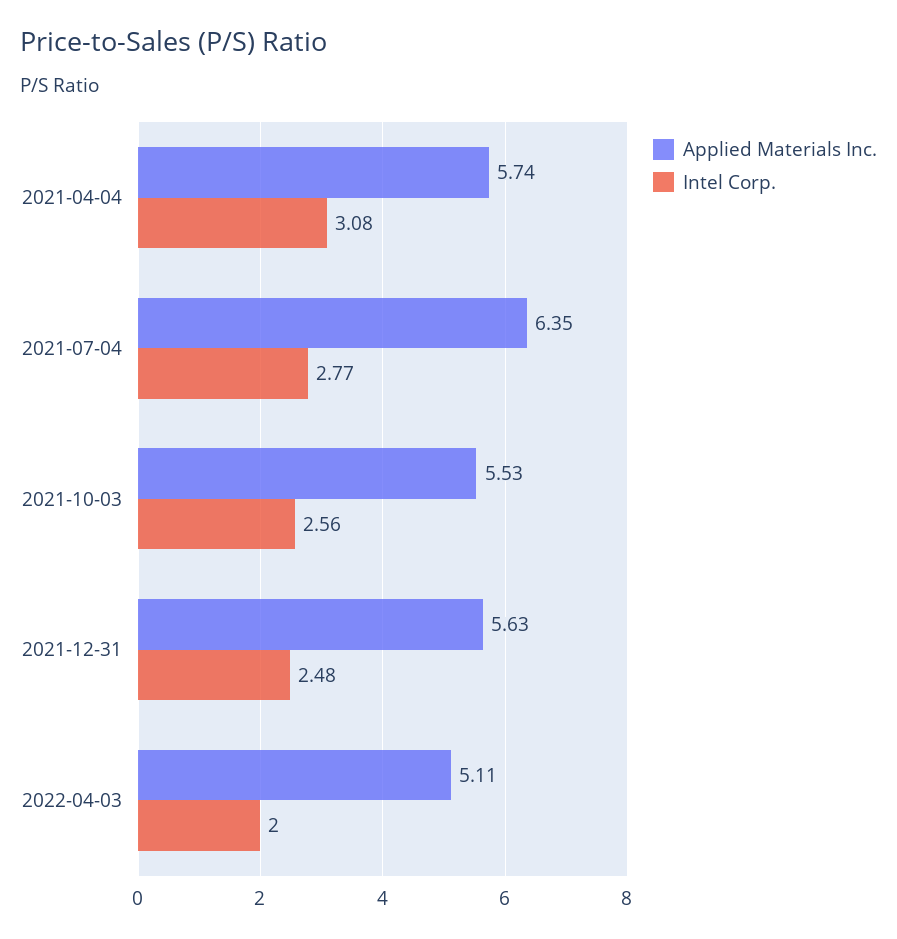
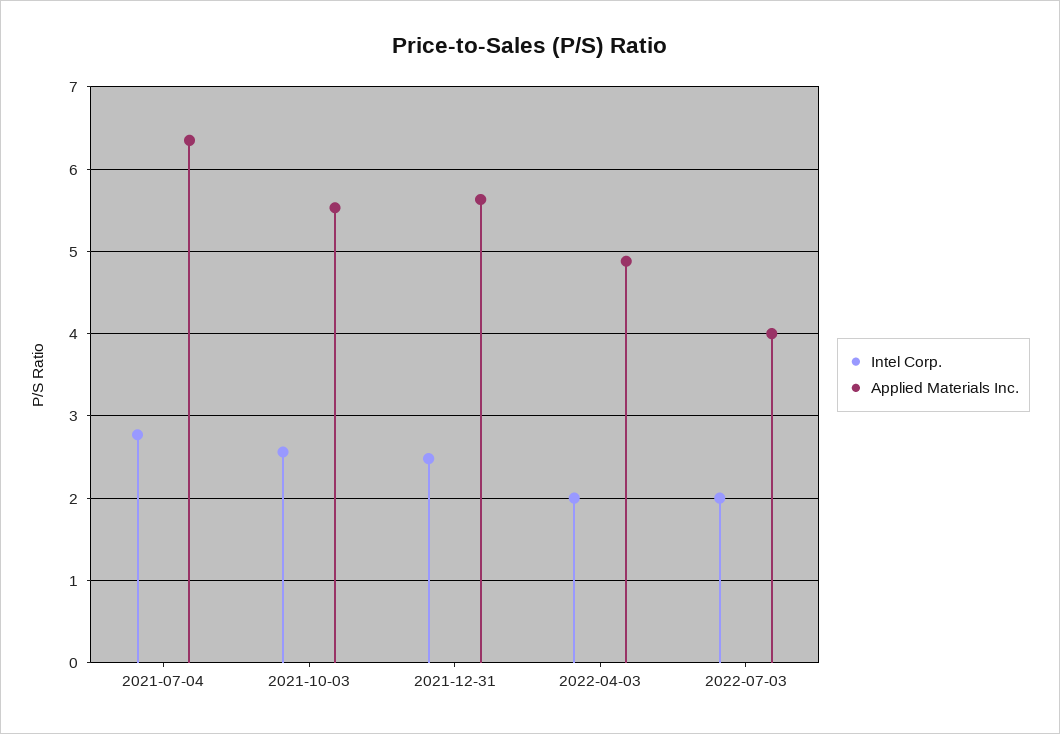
Applied Materials Inc., 2021-04-04: 5.74 -> none
Intel Corp., 2021-04-04: 3.08 -> none
Applied Materials Inc., 2022-04-03: 5.11 -> 4.9
Intel Corp., 2022-07-03: none -> 2
Applied Materials Inc., 2022-07-03: none -> 4

